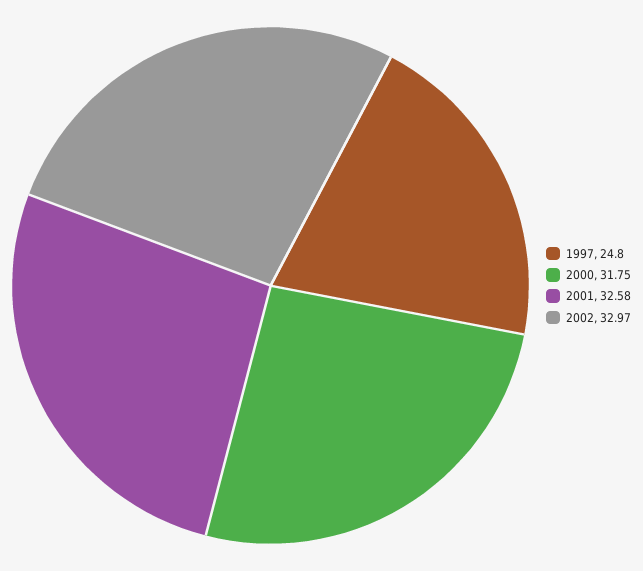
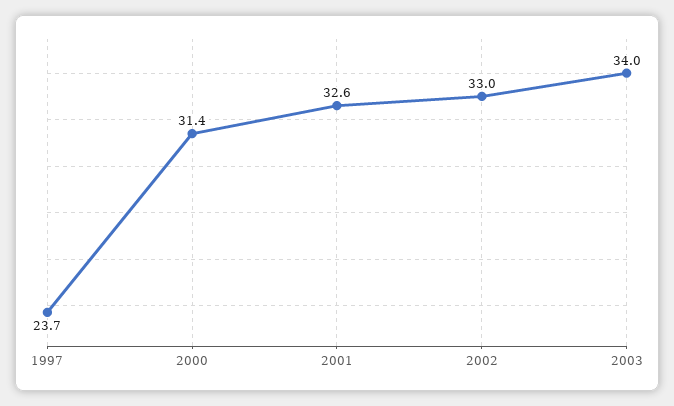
1997: 24.8 -> 23.7
2000: 31.75 -> 31.4
2003: none -> 34

